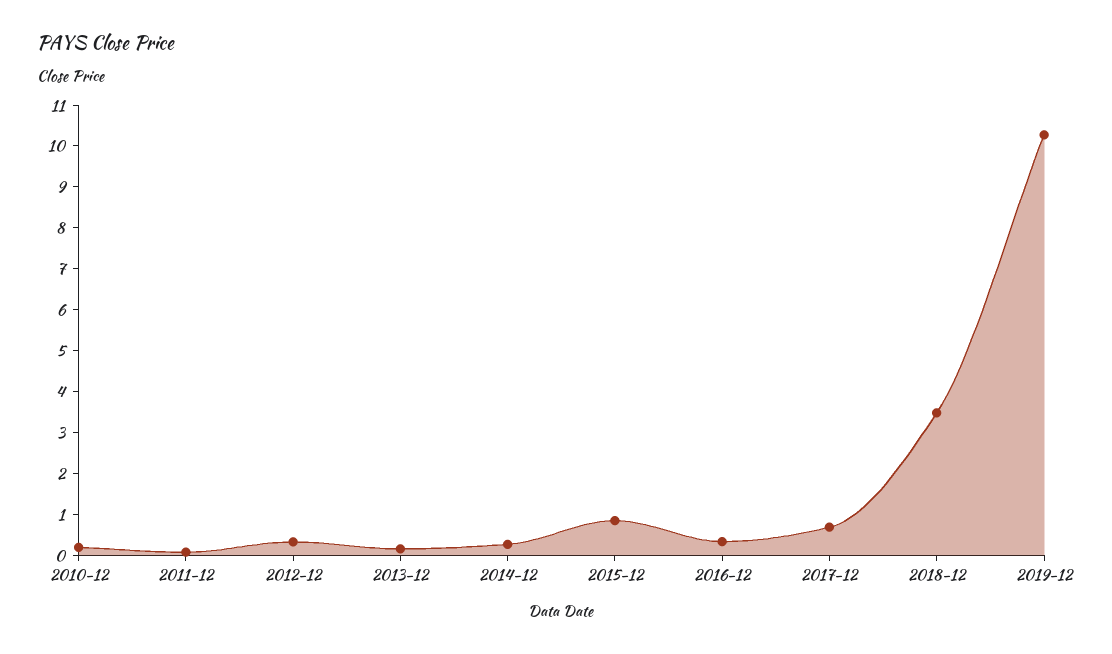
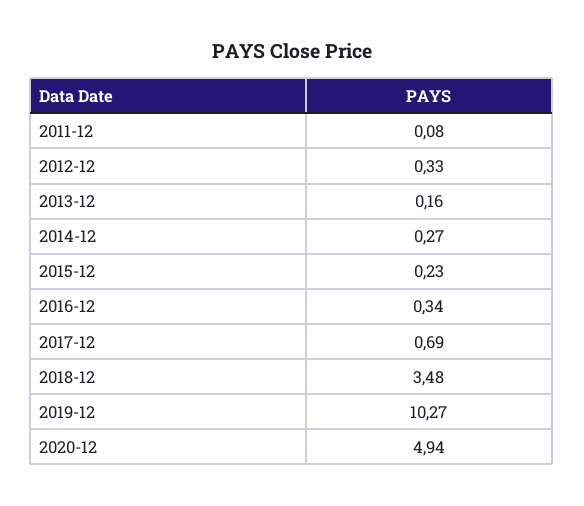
2010-12: 0.2 -> none
2015-12: 0.8 -> 0.23
2020-12: none -> 4.94

